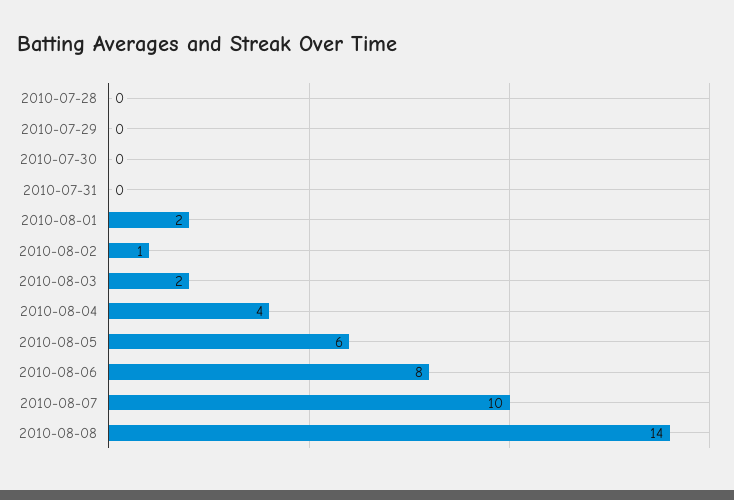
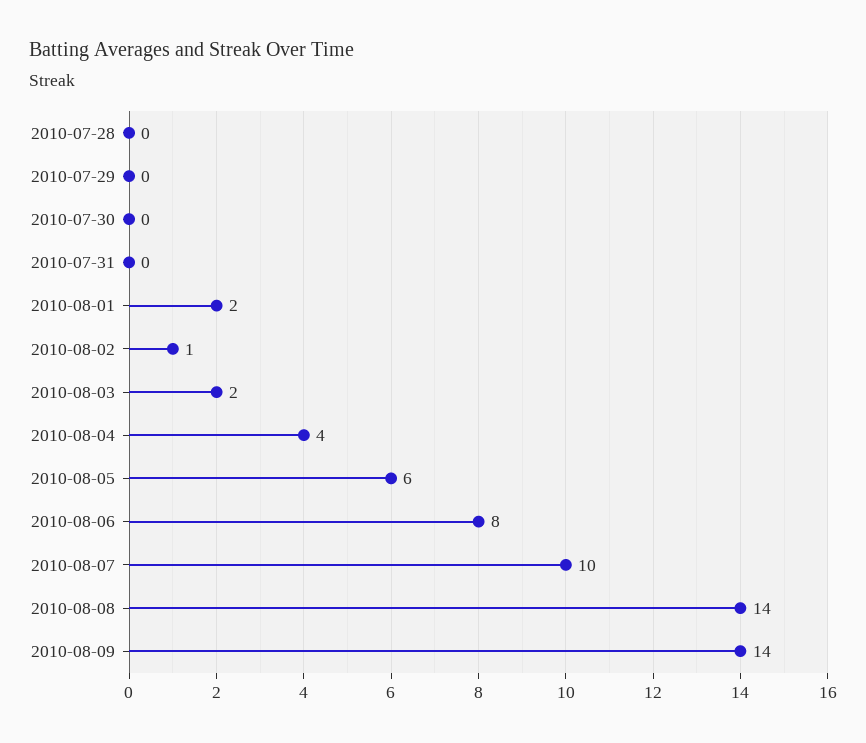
2010-08-09: none -> 14

